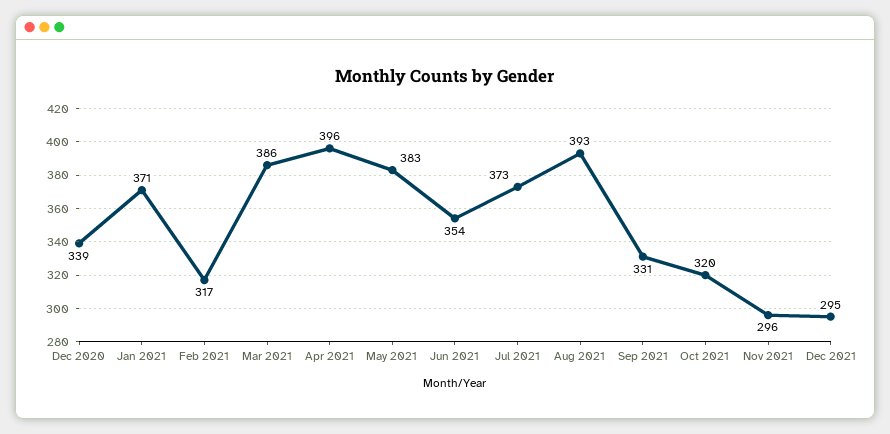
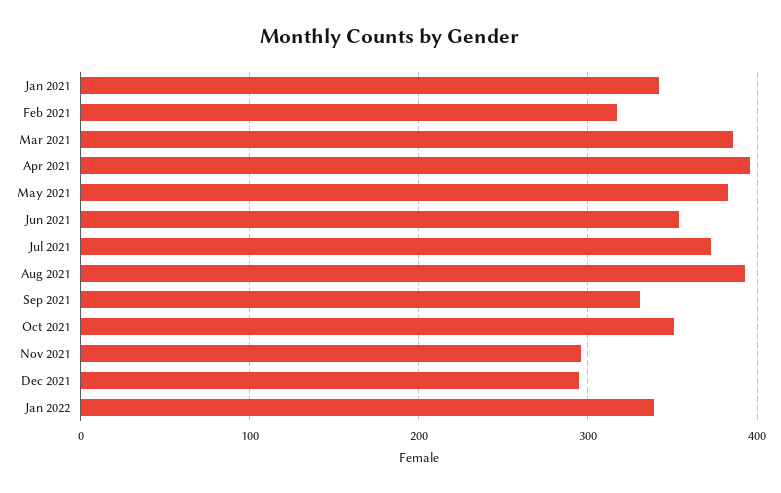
Dec 2020: 339 -> none
Jan 2021: 371 -> 340
Oct 2021: 320 -> 350
Jan 2022: none -> 340

